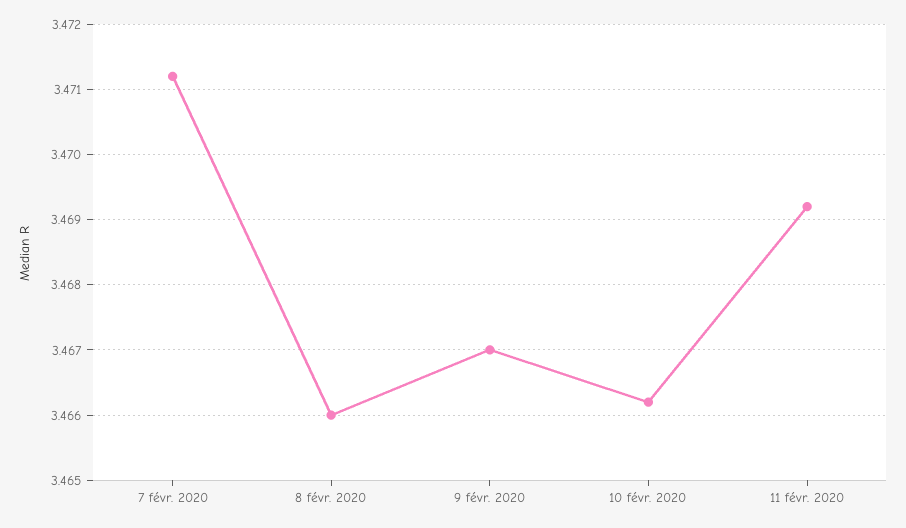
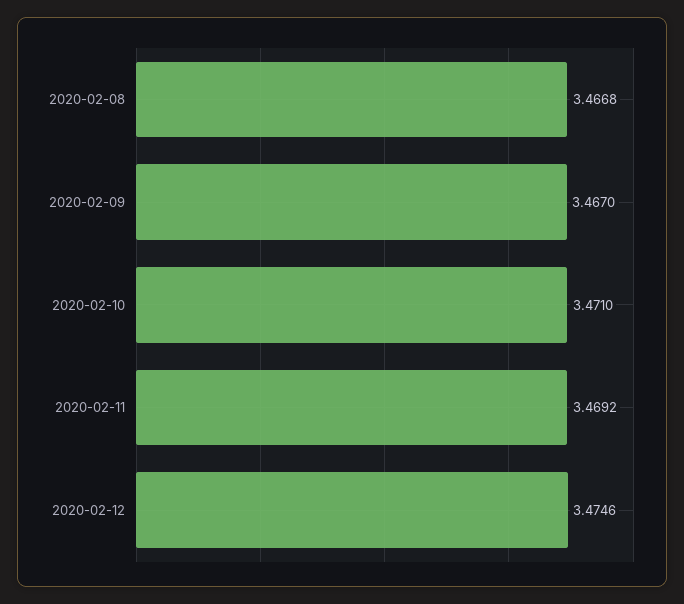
7 févr. 2020: 3.4712 -> none
8 févr. 2020: 3.466 -> 3.4668
10 févr. 2020: 3.4662 -> 3.471
2020-02-12: none -> 3.4746

